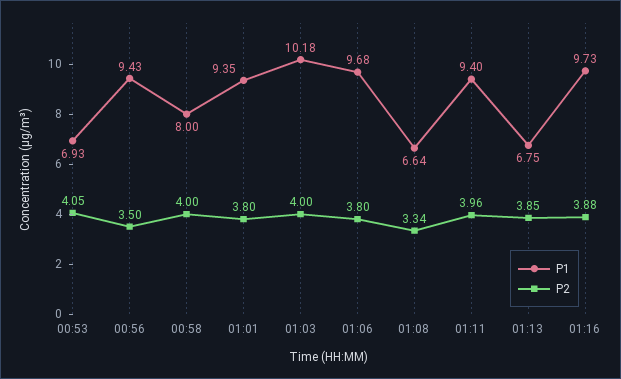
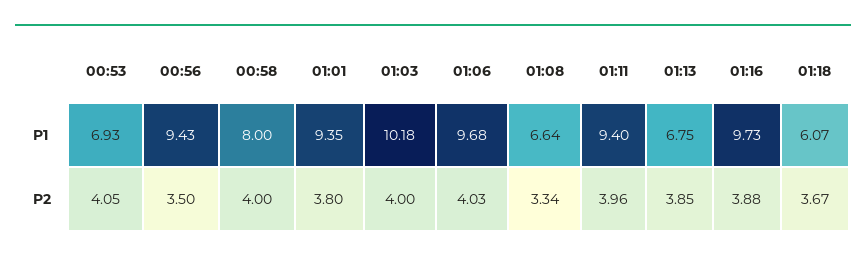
P2, 01:06: 3.8 -> 4.03
P1, 01:18: none -> 6.07
P2, 01:18: none -> 3.67

